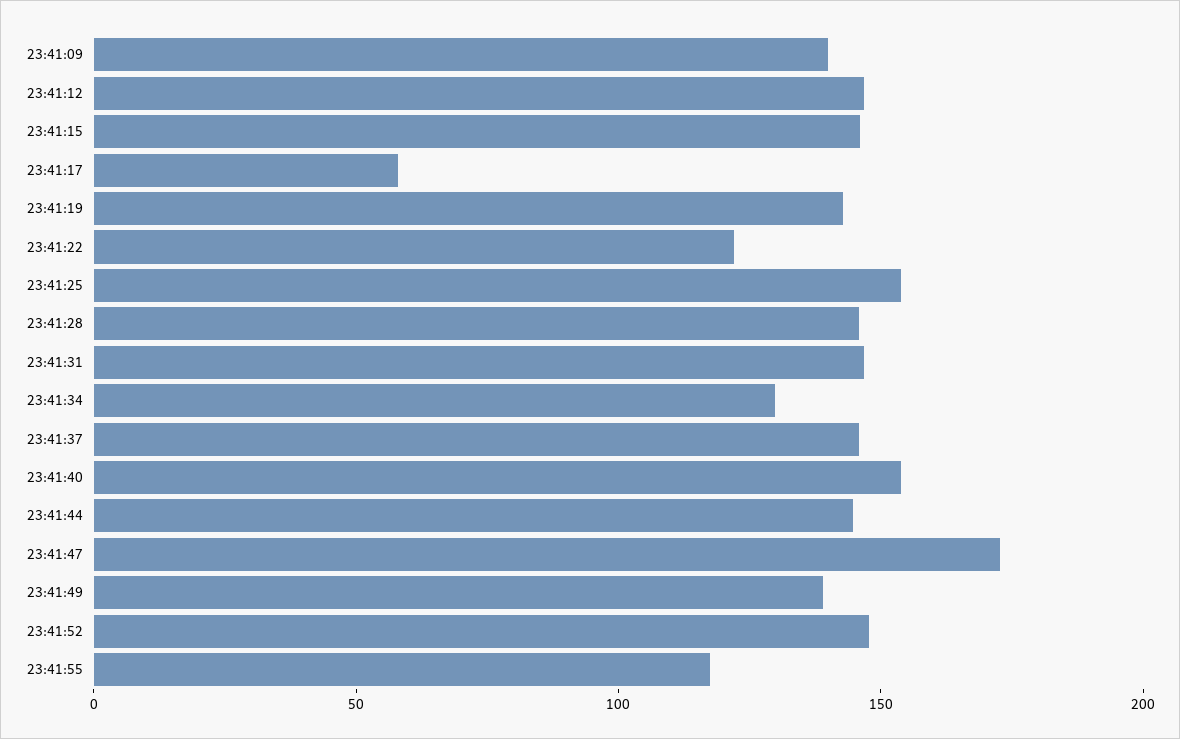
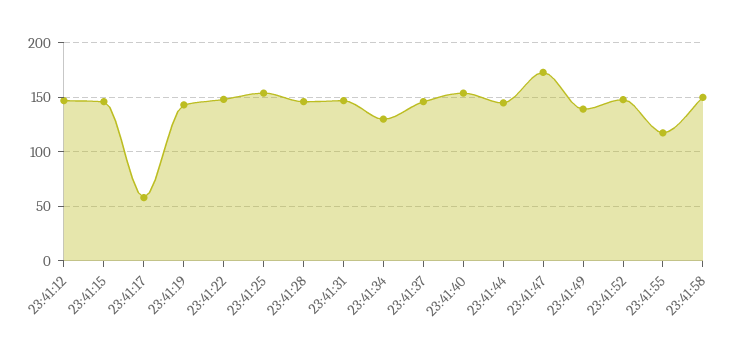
23:41:09: 140 -> none
23:41:22: 120 -> 150
23:41:58: none -> 150

